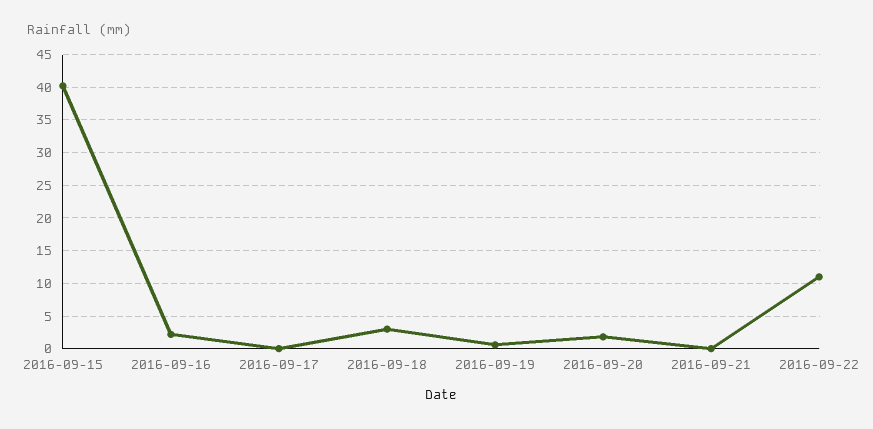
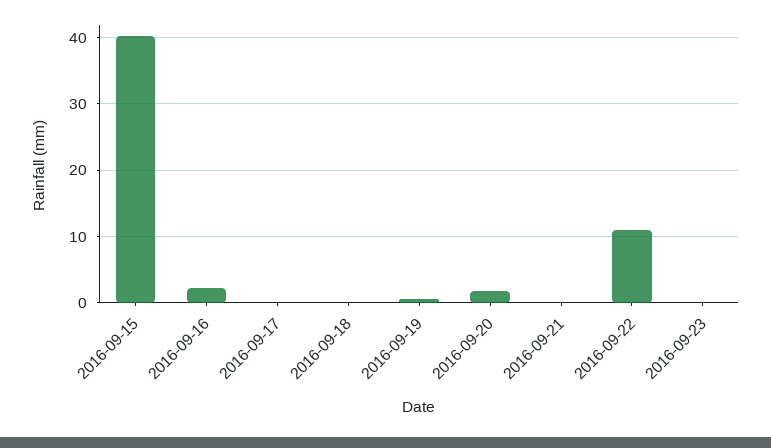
2016-09-18: 3 -> 0
2016-09-23: none -> 0

